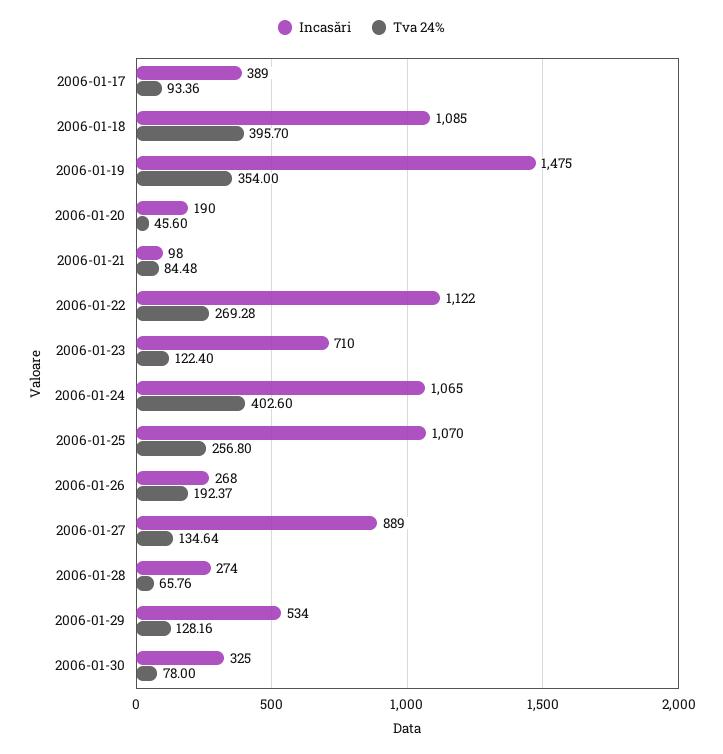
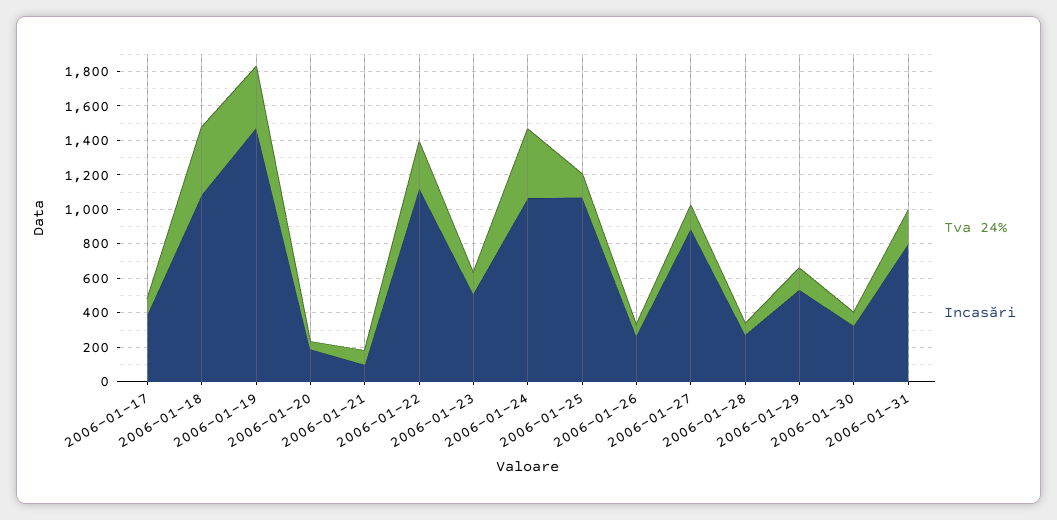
Incasări, 2006-01-23: 710 -> 500
Tva 24%, 2006-01-25: 256.8 -> 150
Tva 24%, 2006-01-26: 192.37 -> 50
Tva 24%, 2006-01-31: none -> 200
Incasări, 2006-01-31: none -> 800

